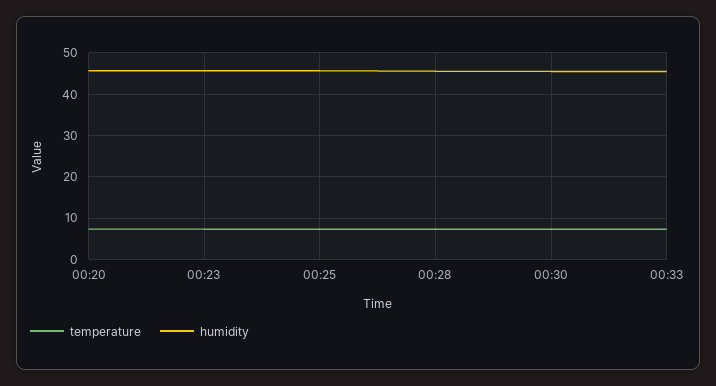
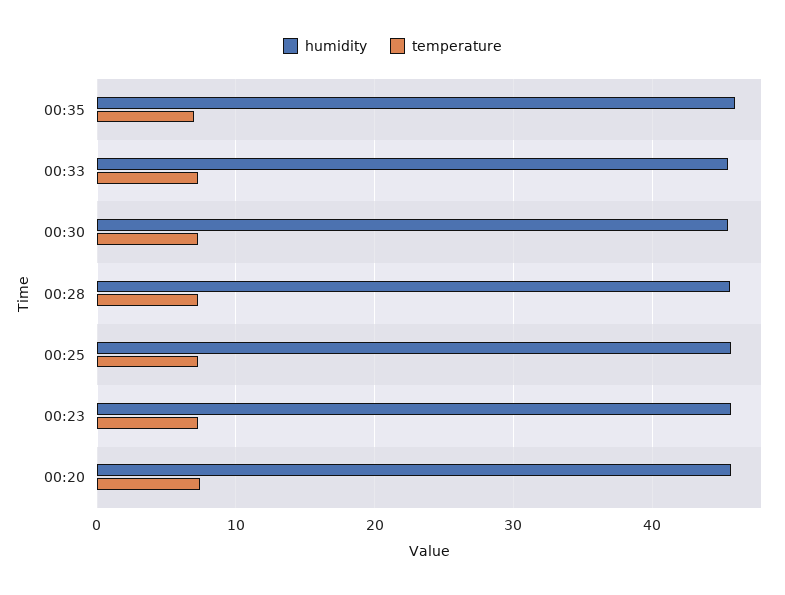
humidity, 00:35: none -> 46
temperature, 00:35: none -> 7

